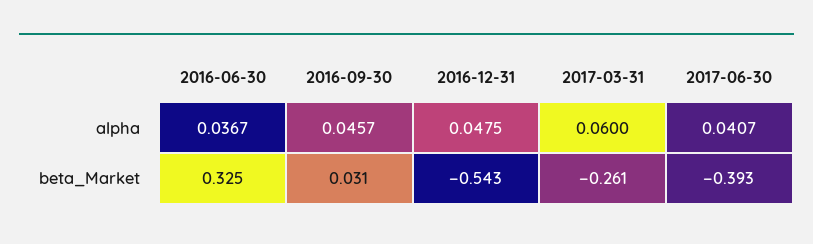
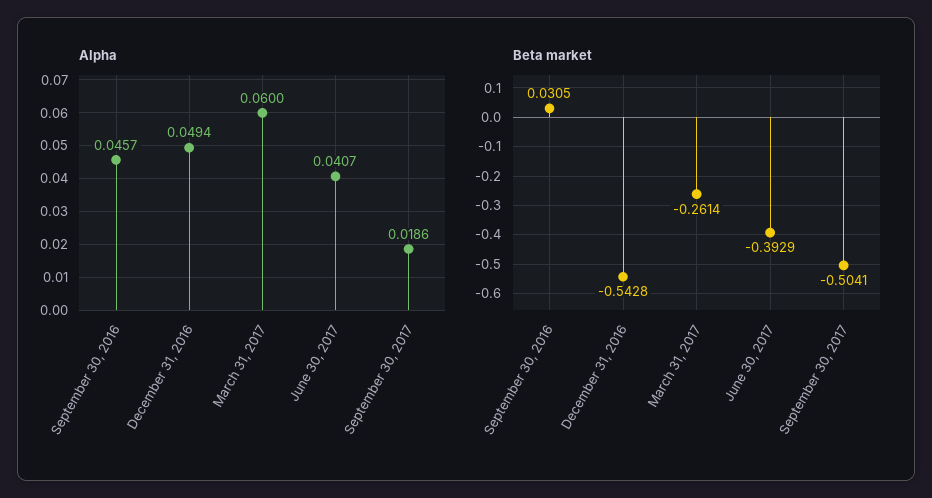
alpha, 2016-06-30: 0.0367 -> none
alpha, 2016-12-31: 0.0475 -> 0.0494
beta_Market, 2016-06-30: 0.325 -> none
alpha, September 30, 2017: none -> 0.0186
beta_Market, September 30, 2017: none -> -0.5041

